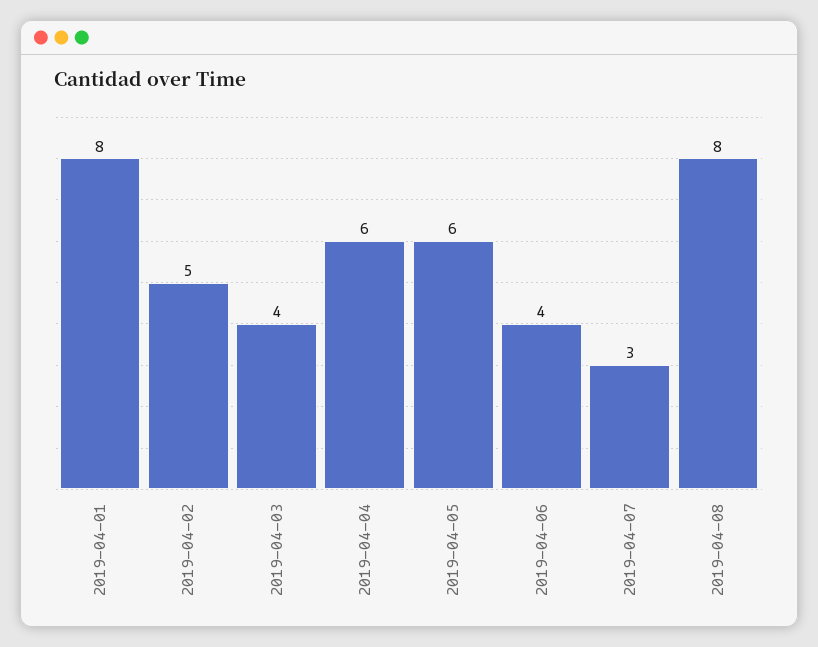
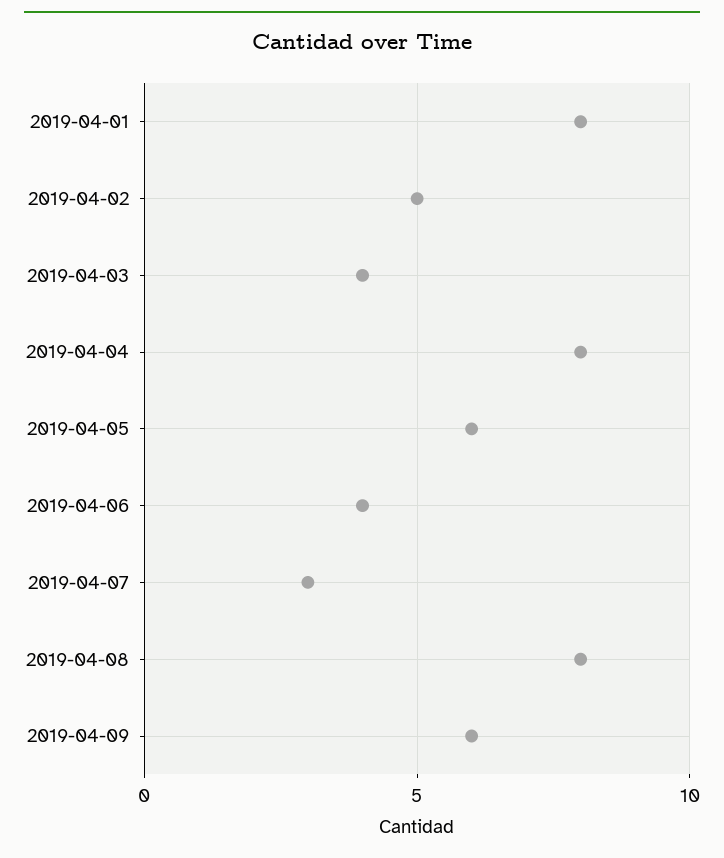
2019-04-04: 6 -> 8
2019-04-09: none -> 6

